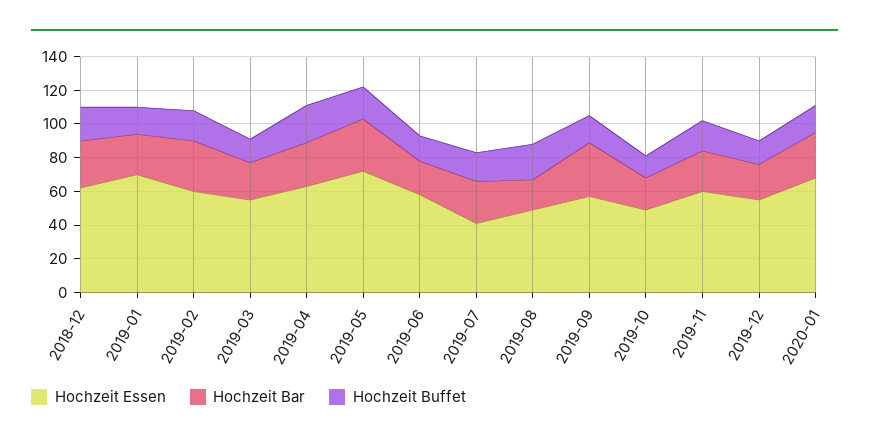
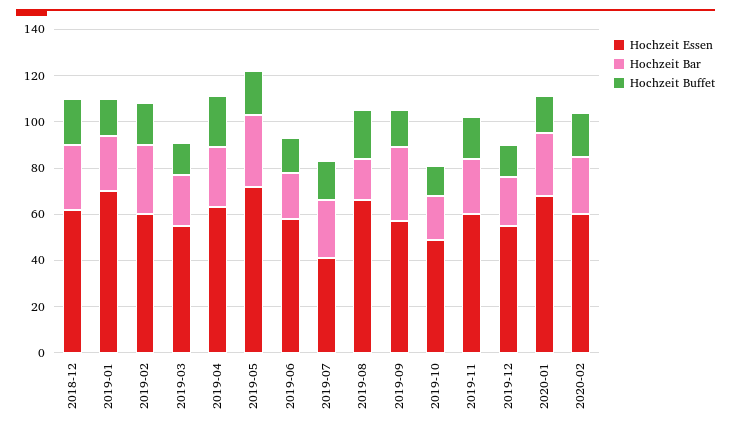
Hochzeit Essen, 2019-08: 50 -> 65
Hochzeit Essen, 2020-02: none -> 60
Hochzeit Bar, 2020-02: none -> 25
Hochzeit Buffet, 2020-02: none -> 20

